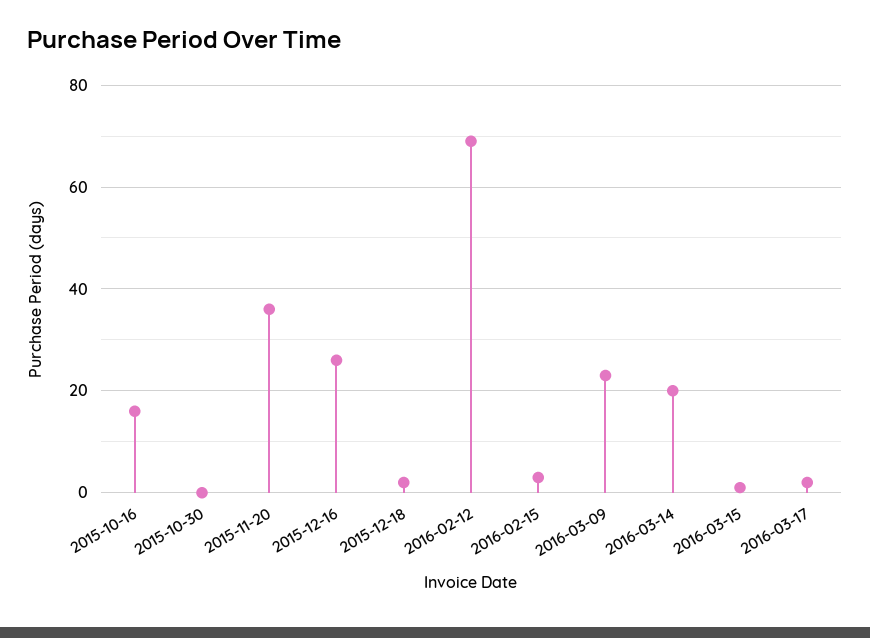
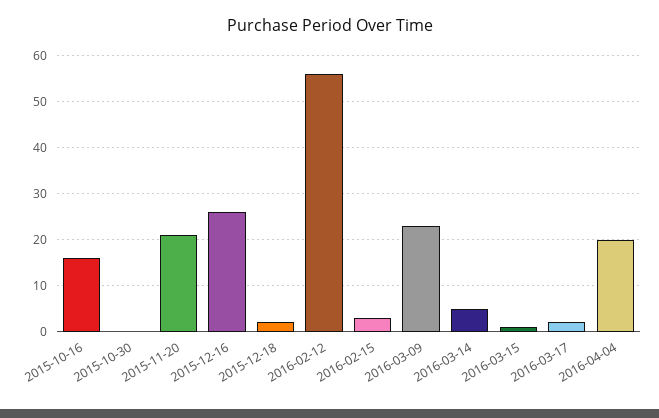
2015-11-20: 35 -> 20
2016-02-12: 70 -> 55
2016-03-14: 20 -> 5
2016-04-04: none -> 20

